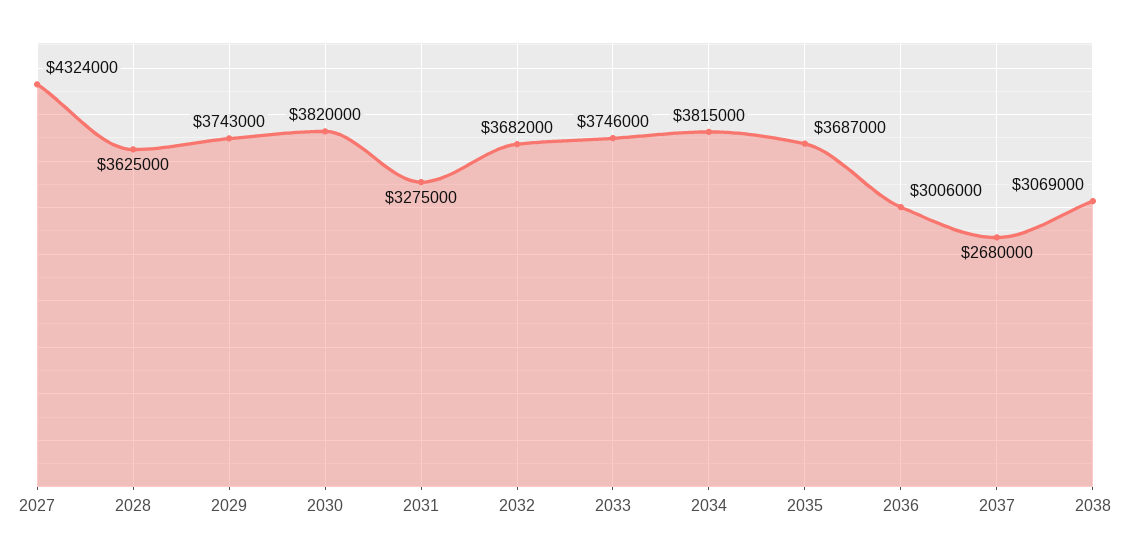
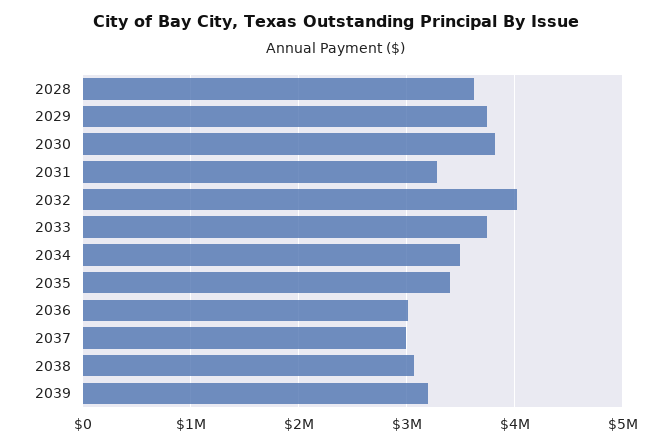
2027: 4324000 -> none
2032: 3682000 -> 4000000
2034: 3815000 -> 3500000
2035: 3687000 -> 3400000
2037: 2680000 -> 3000000
2039: none -> 3200000

